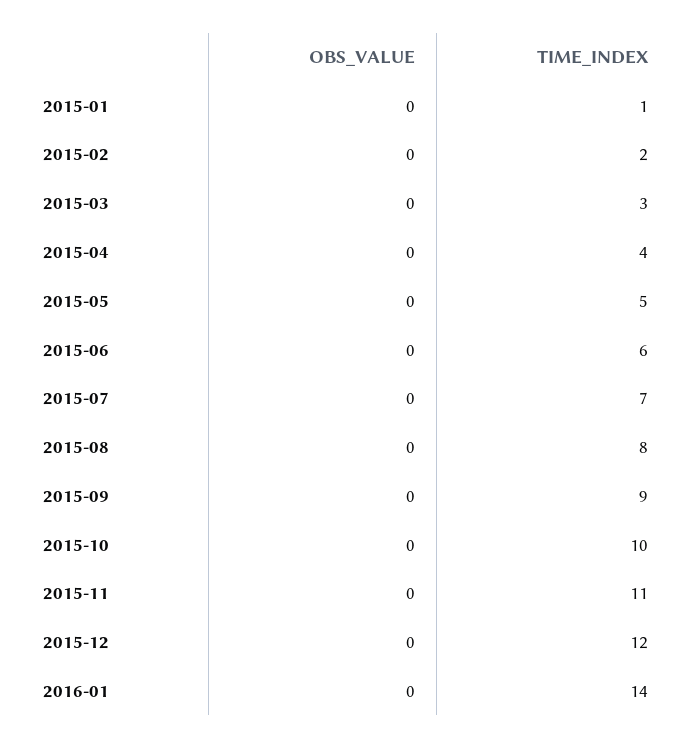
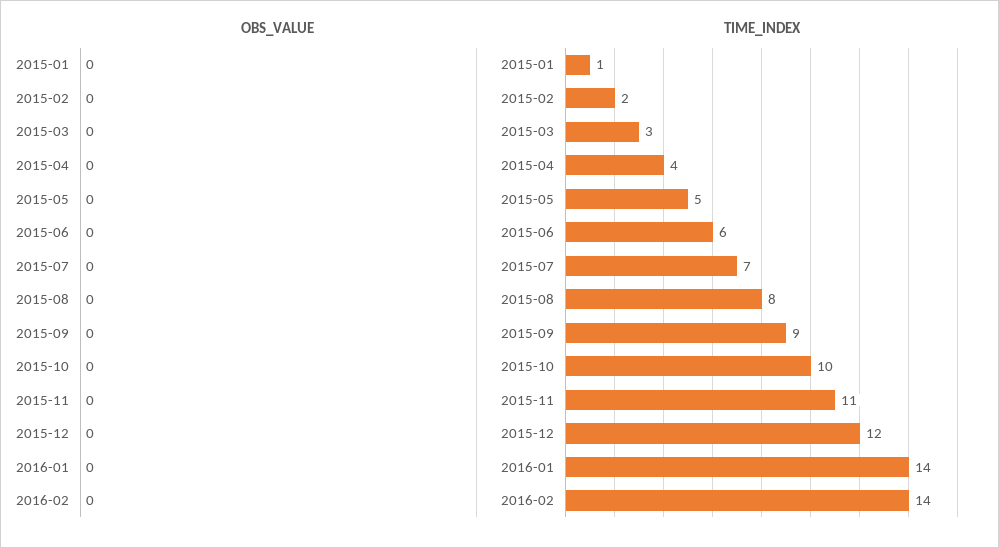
OBS_VALUE, 2016-02: none -> 0
TIME_INDEX, 2016-02: none -> 14

